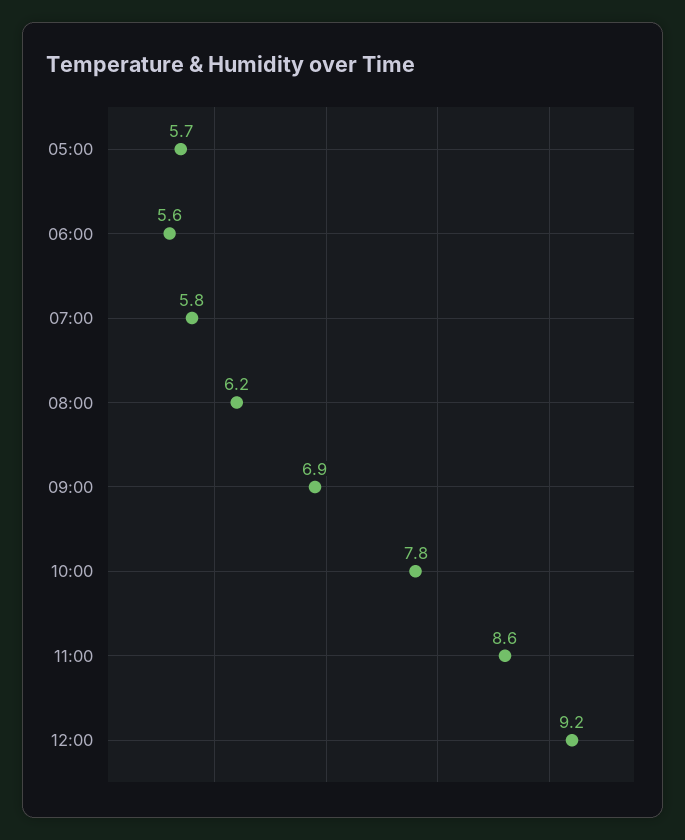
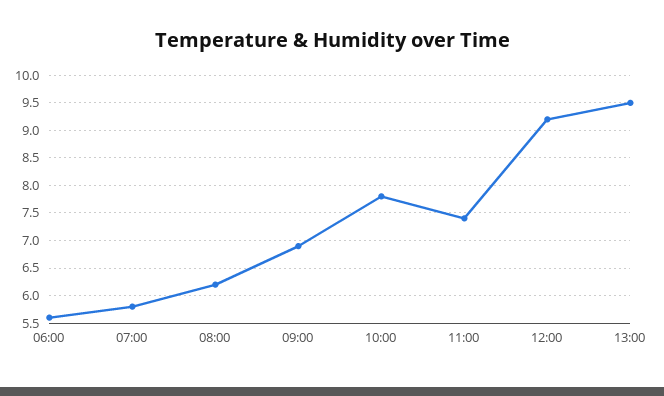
05:00: 5.7 -> none
11:00: 8.6 -> 7.5
13:00: none -> 9.5

